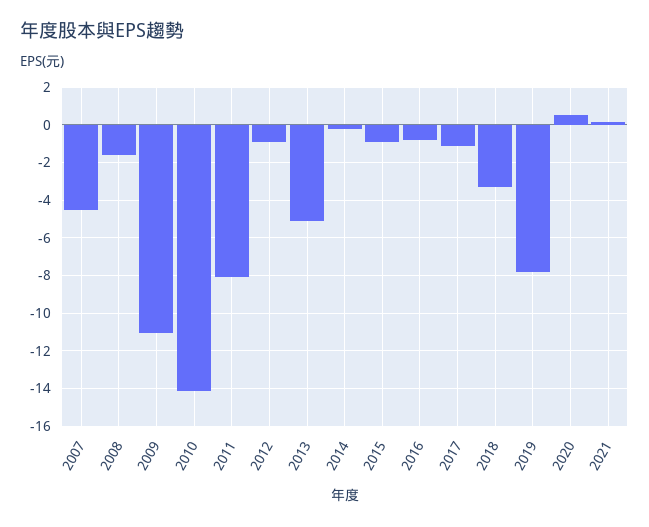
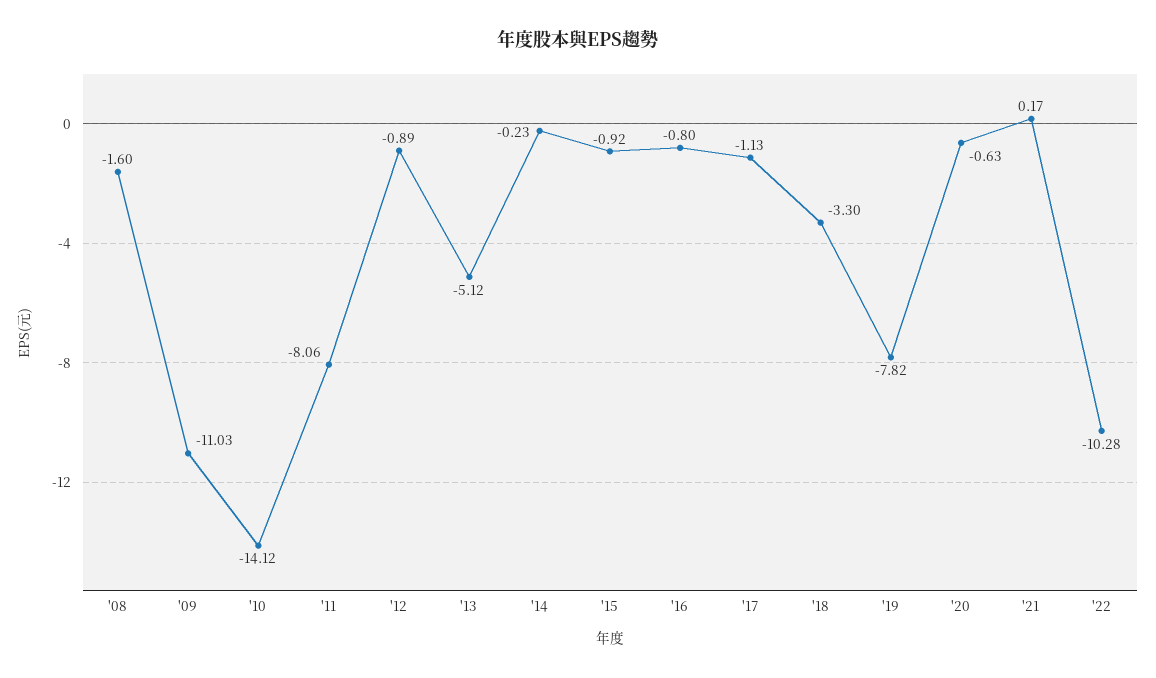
2007: -4.5 -> none
2020: 0.5 -> -0.63
'22: none -> -10.28

